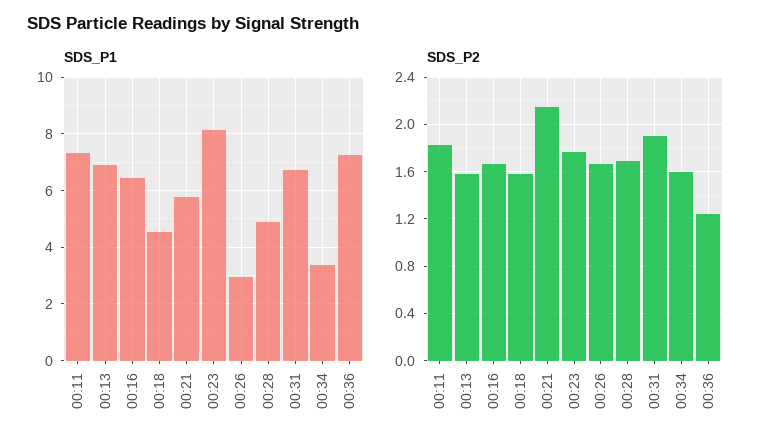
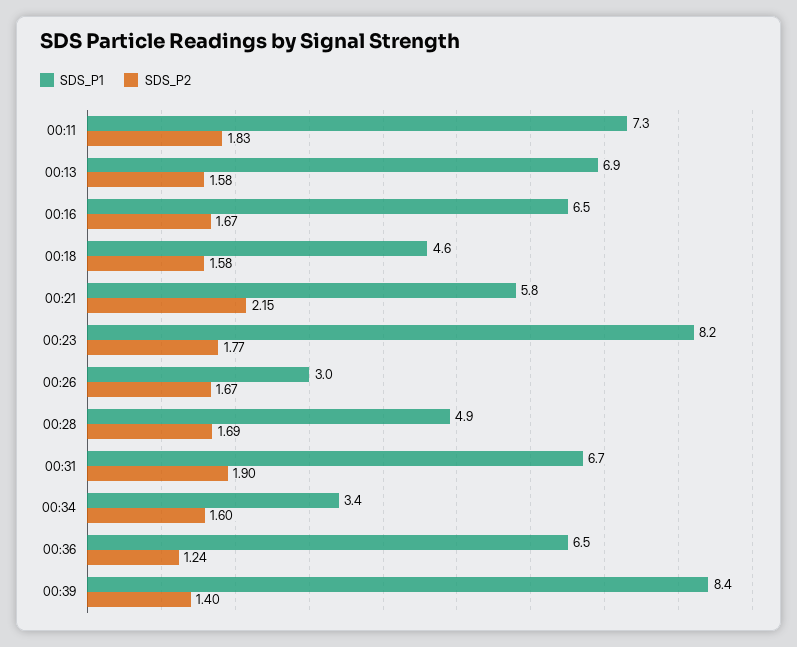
SDS_P1, 00:36: 7.25 -> 6.5
SDS_P1, 00:39: none -> 8.4
SDS_P2, 00:39: none -> 1.4

